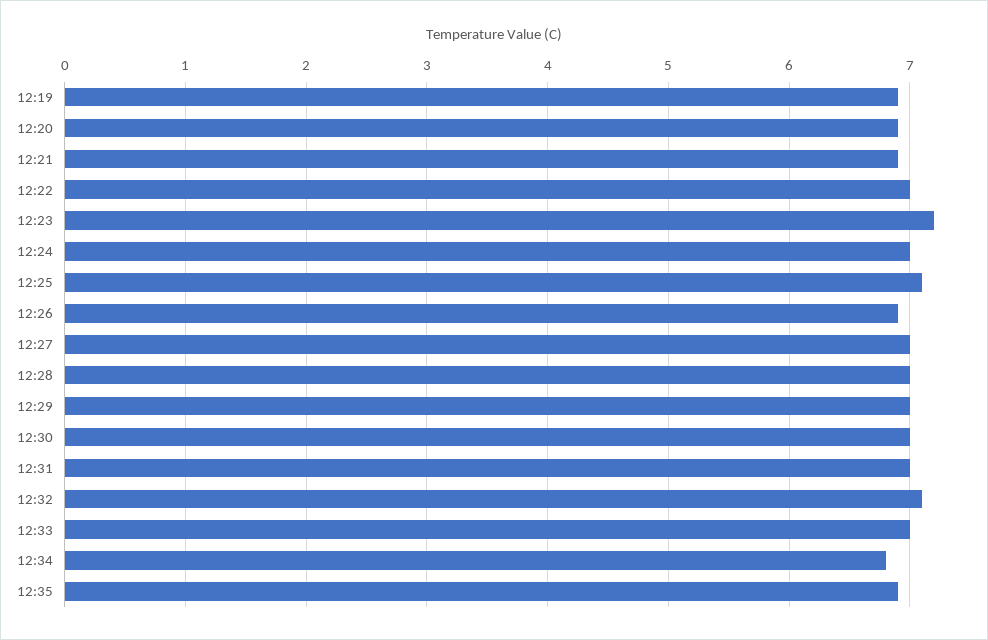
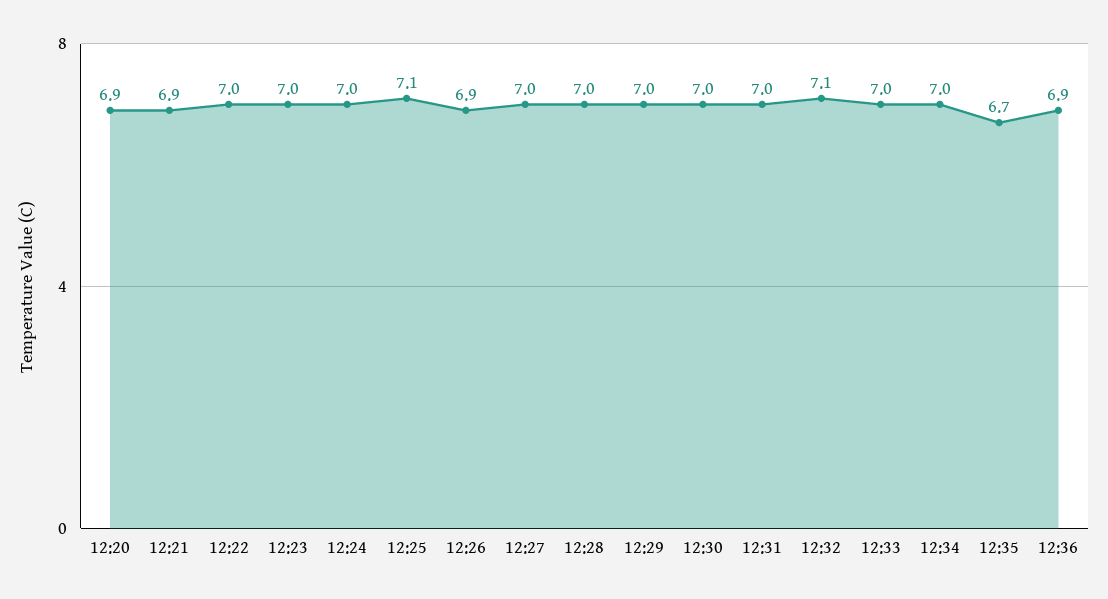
12:19: 6.9 -> none
12:23: 7.2 -> 7
12:34: 6.8 -> 7
12:35: 6.9 -> 6.7
12:36: none -> 6.9

